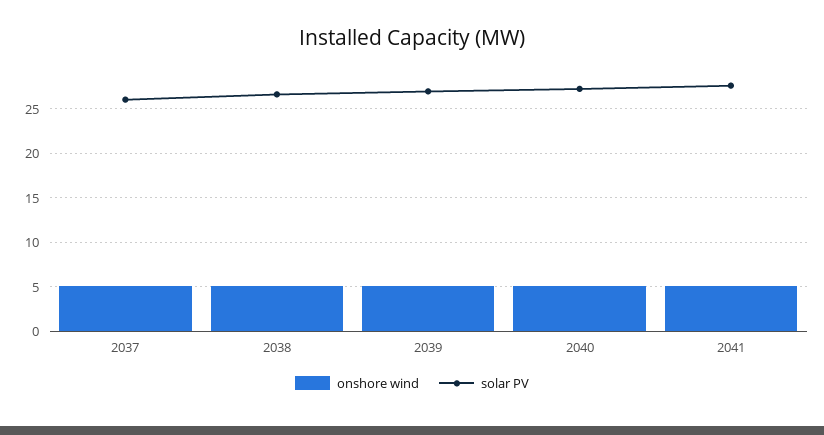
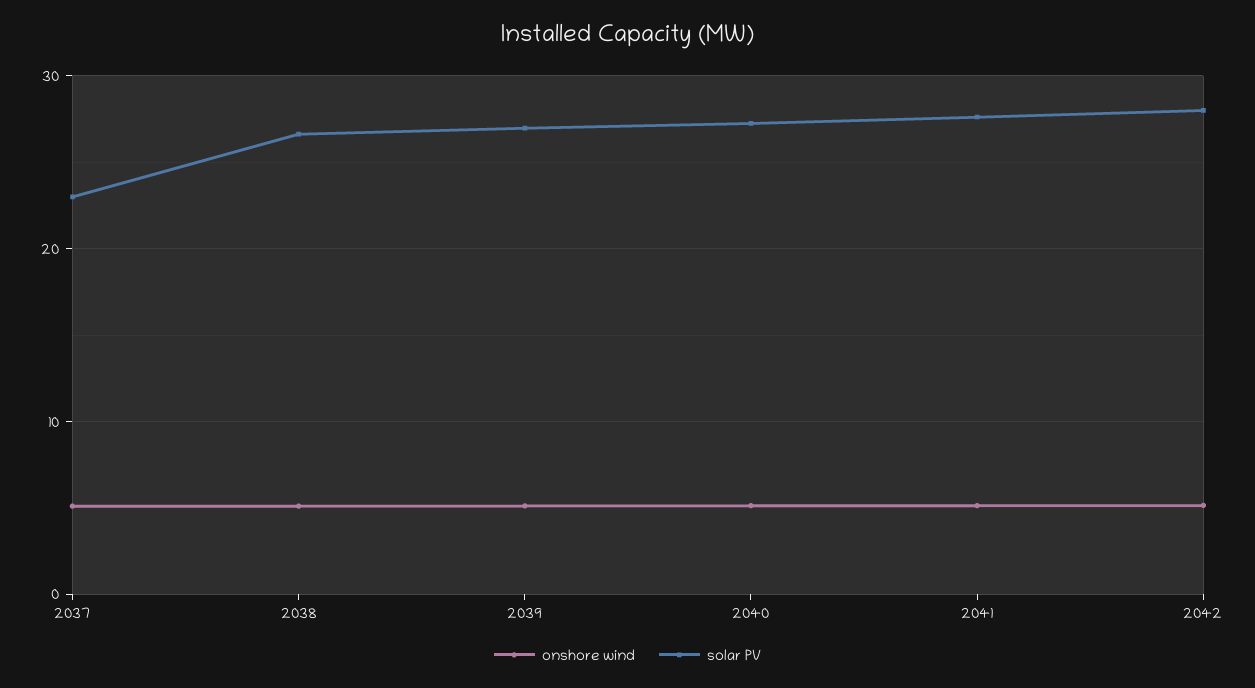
solar PV, 2037: 26 -> 23
onshore wind, 2042: none -> 5
solar PV, 2042: none -> 28

